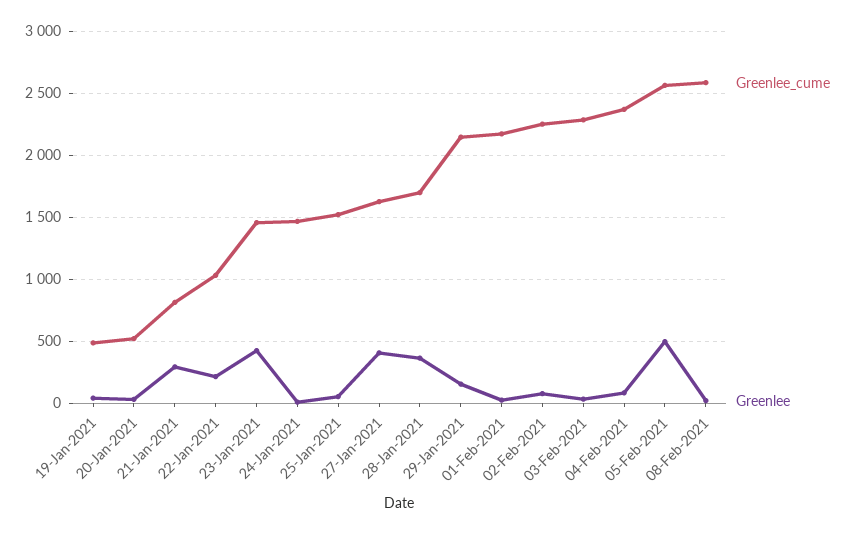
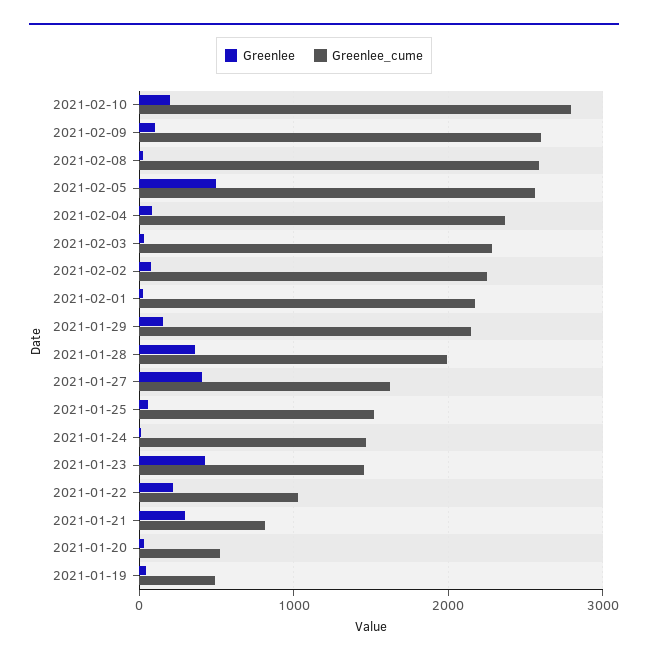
Greenlee_cume, 28-Jan-2021: 1700 -> 2000
Greenlee, 2021-02-10: none -> 200
Greenlee_cume, 2021-02-10: none -> 2800
Greenlee, 2021-02-09: none -> 100
Greenlee_cume, 2021-02-09: none -> 2600

